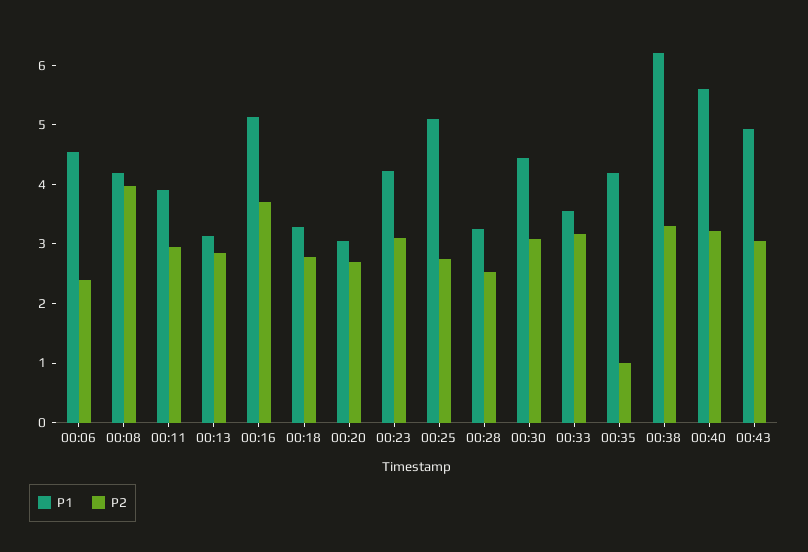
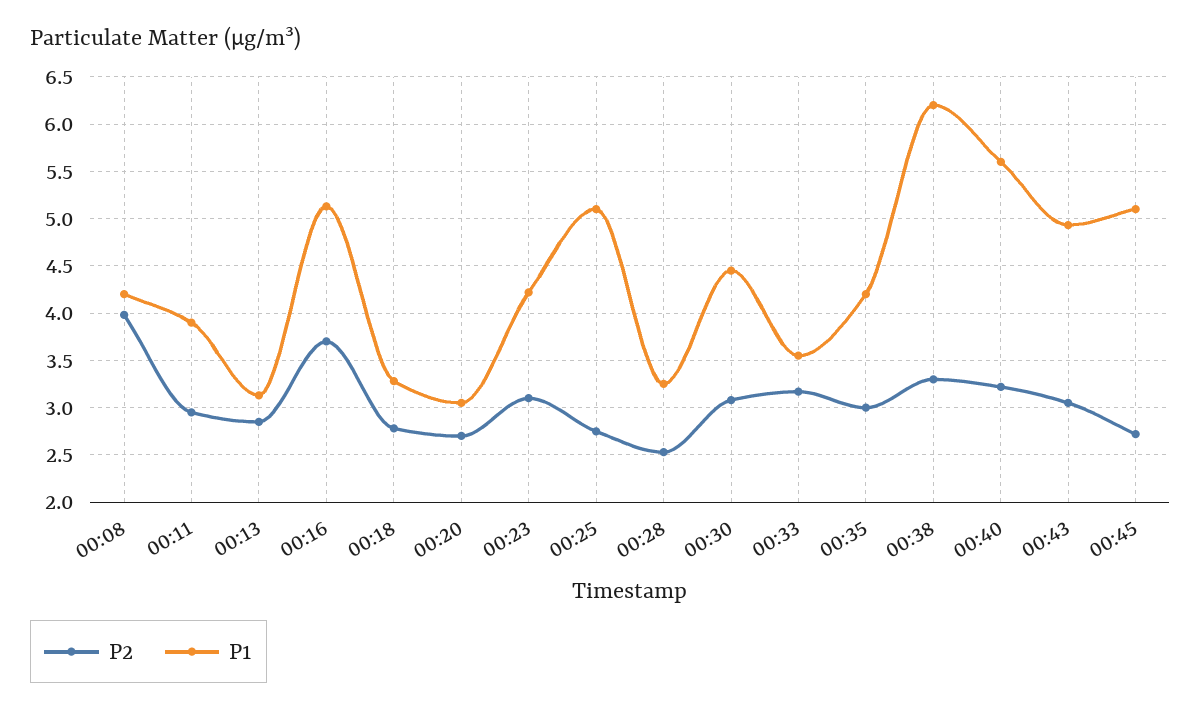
P1, 00:06: 4.6 -> none
P2, 00:06: 2.4 -> none
P2, 00:35: 1 -> 3
P2, 00:45: none -> 2.7
P1, 00:45: none -> 5.1

